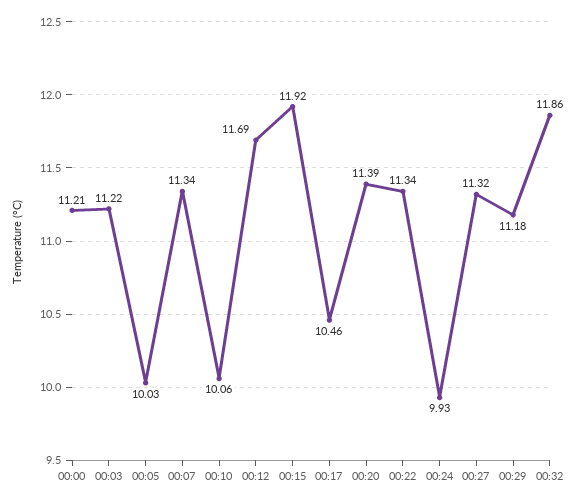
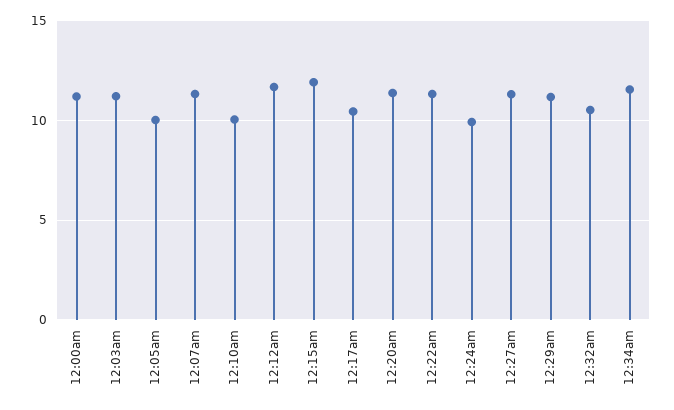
00:32: 11.86 -> 10.5
12:34am: none -> 11.5

